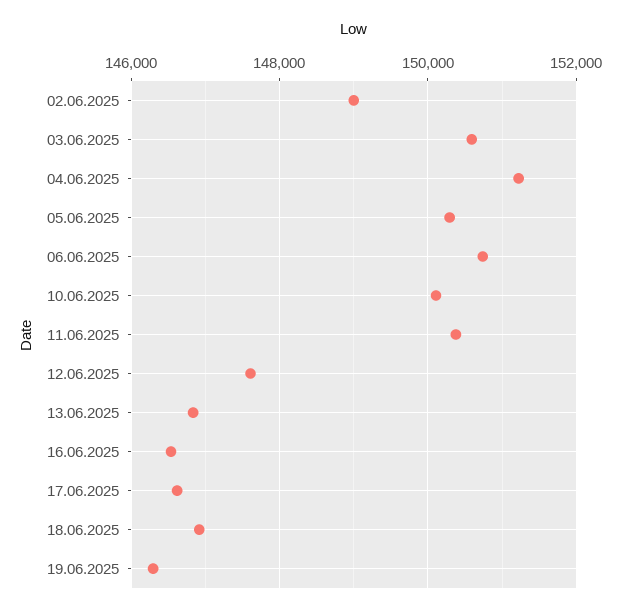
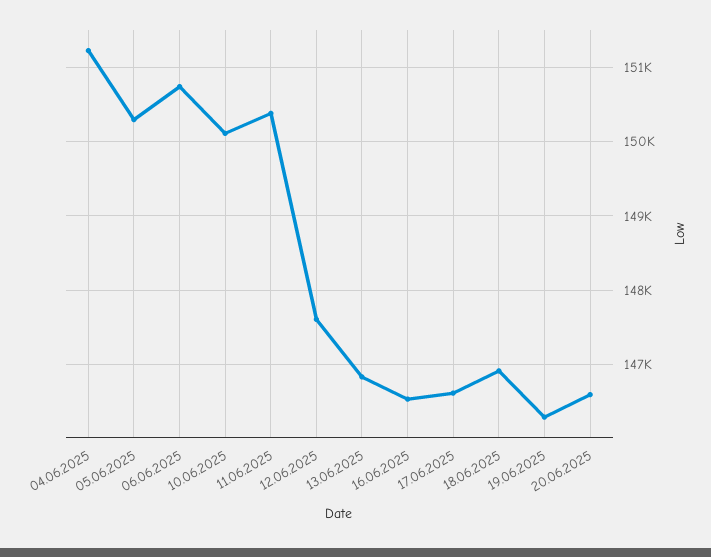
02.06.2025: 149000 -> none
03.06.2025: 150600 -> none
20.06.2025: none -> 146600

